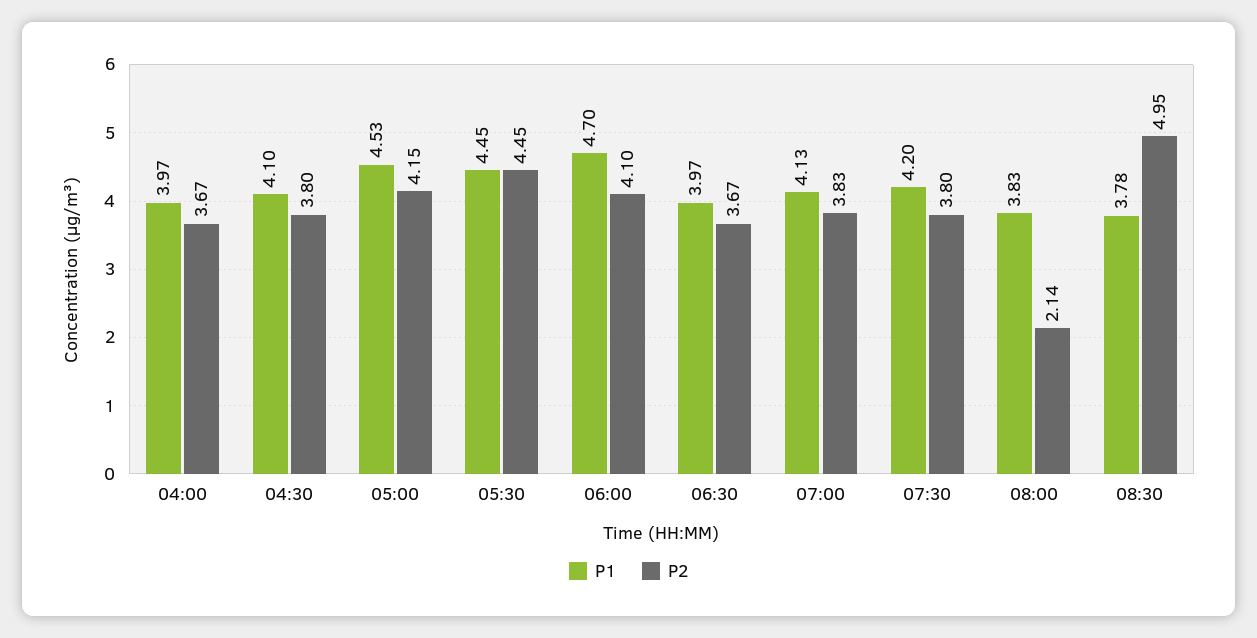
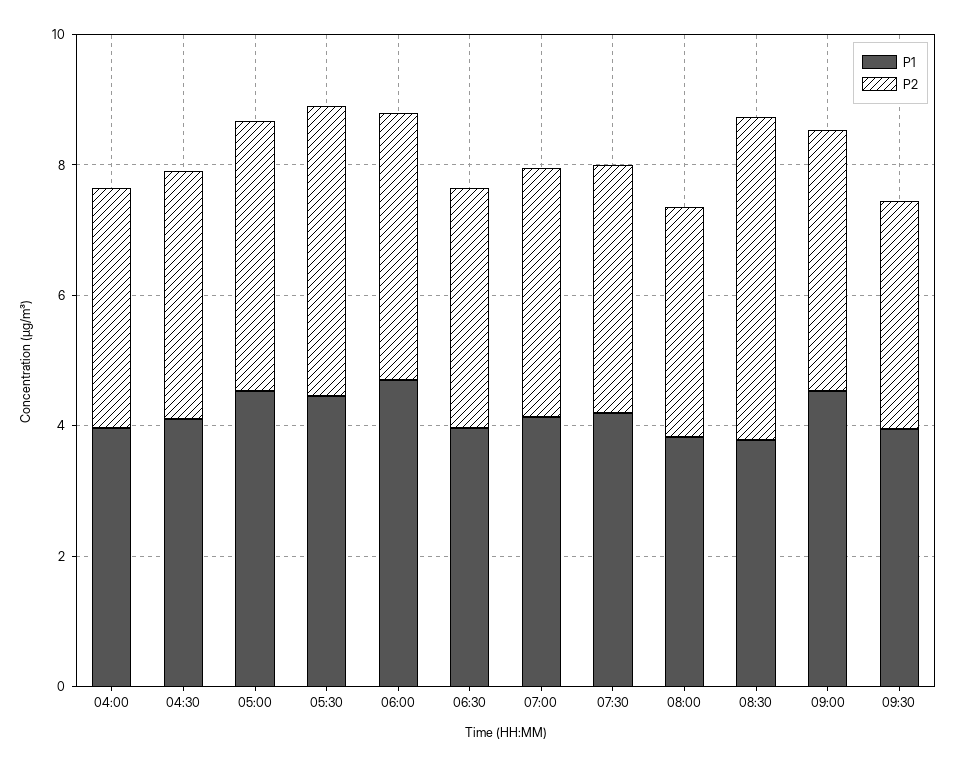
P2, 08:00: 2.14 -> 3.5
P1, 09:00: none -> 4.5
P2, 09:00: none -> 4
P1, 09:30: none -> 4
P2, 09:30: none -> 3.5

